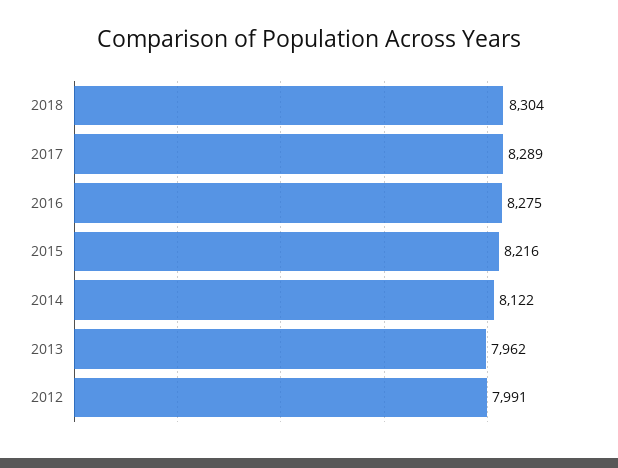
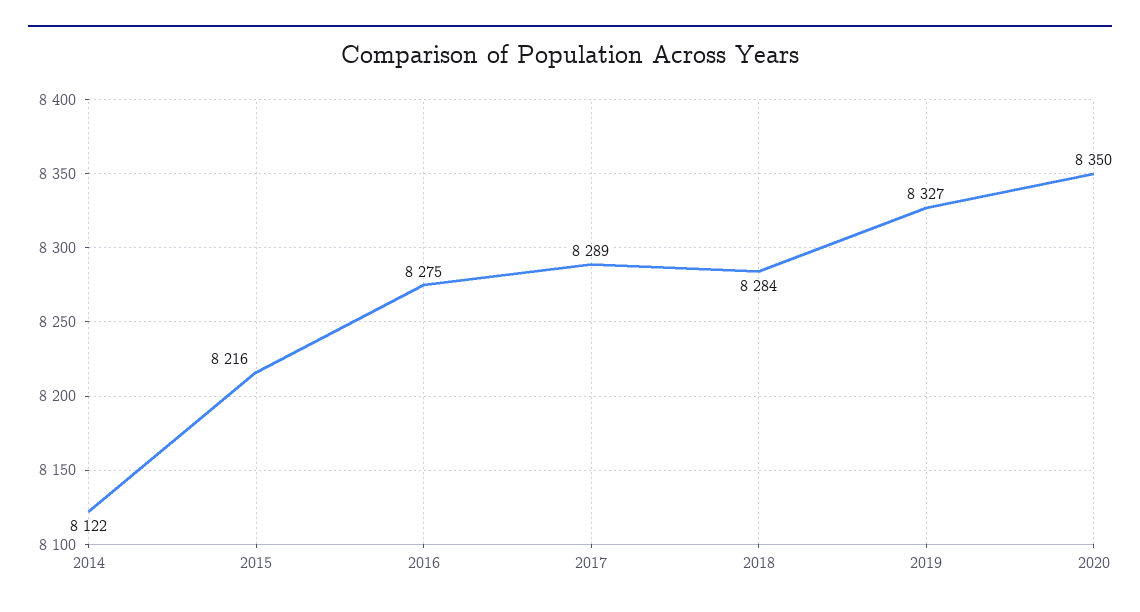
2018: 8304 -> 8284
2013: 7962 -> none
2012: 7991 -> none
2019: none -> 8327
2020: none -> 8350

